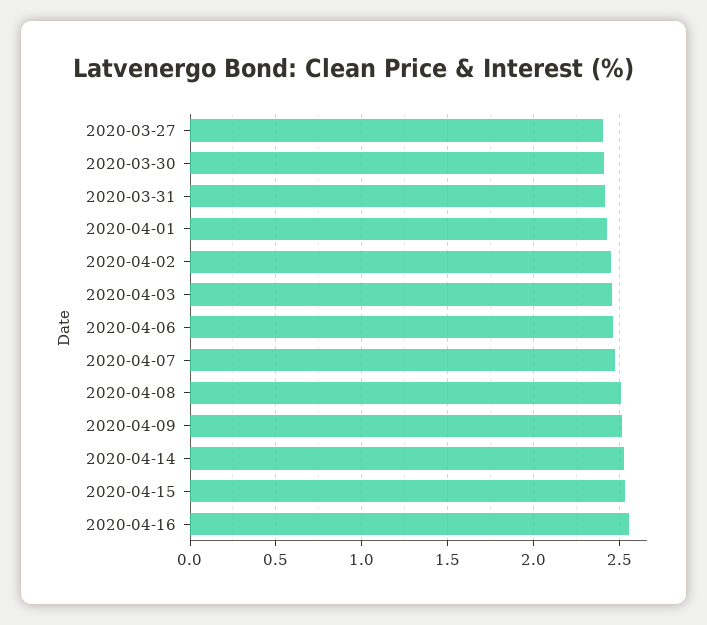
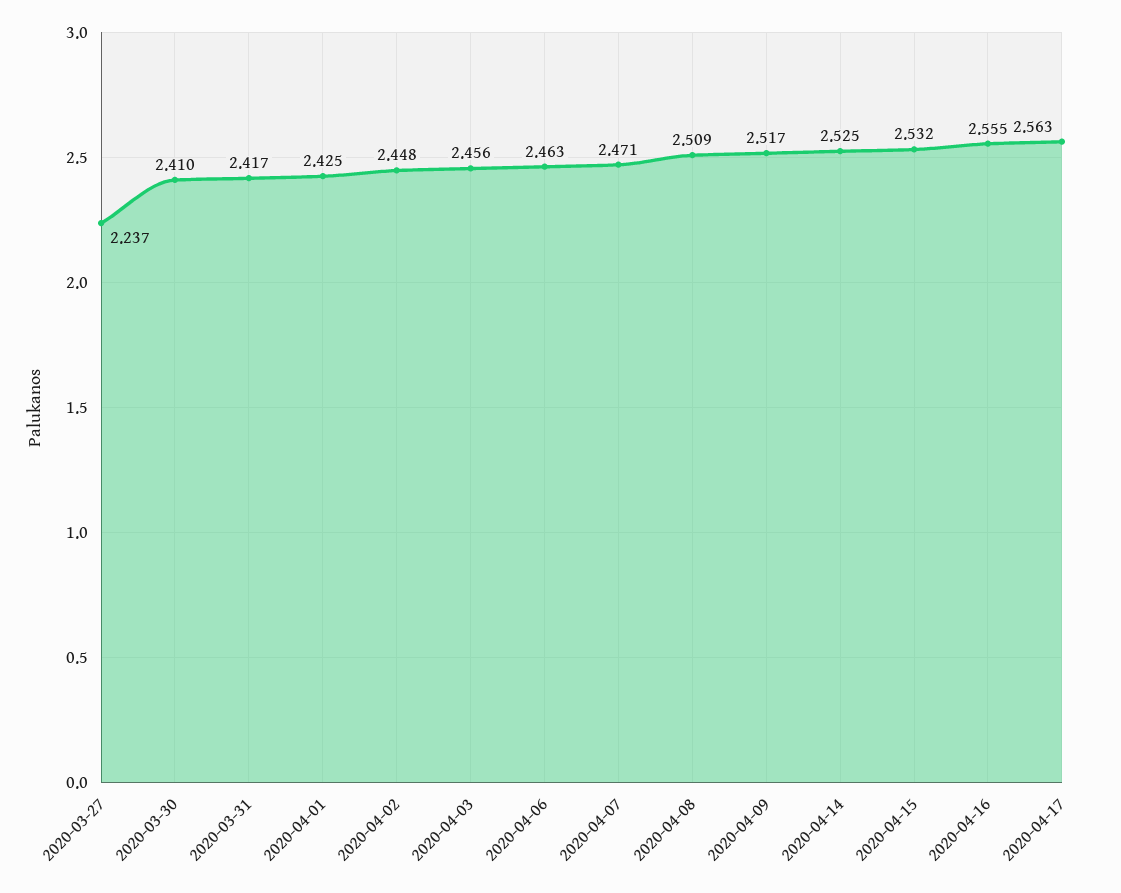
2020-03-27: 2.4 -> 2.237
2020-04-17: none -> 2.563

